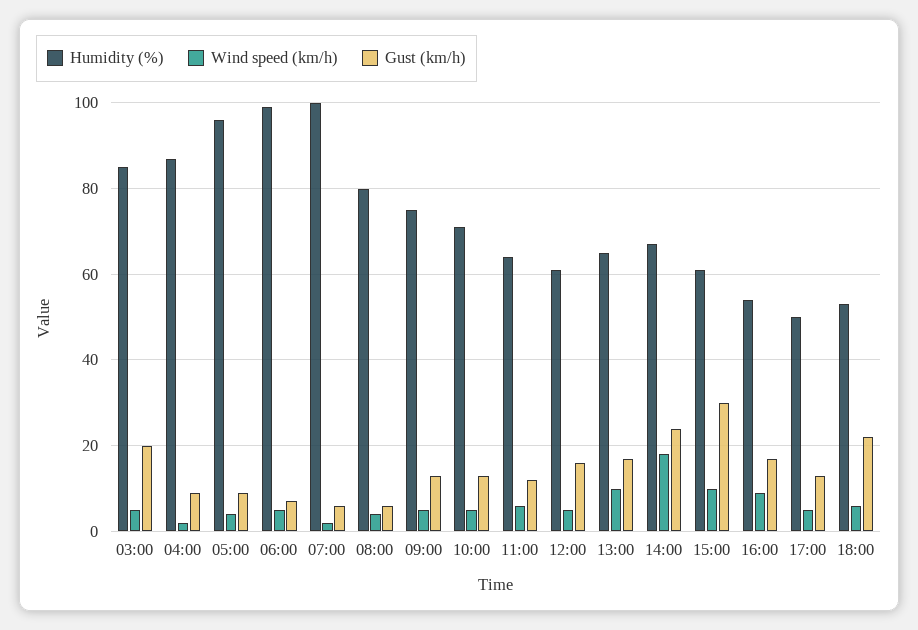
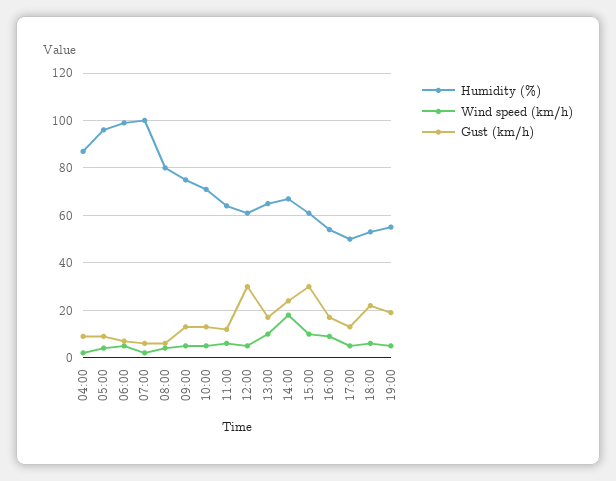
Humidity (%), 03:00: 85 -> none
Wind speed (km/h), 03:00: 5 -> none
Gust (km/h), 03:00: 20 -> none
Gust (km/h), 12:00: 15 -> 30
Humidity (%), 19:00: none -> 55
Wind speed (km/h), 19:00: none -> 5
Gust (km/h), 19:00: none -> 20

